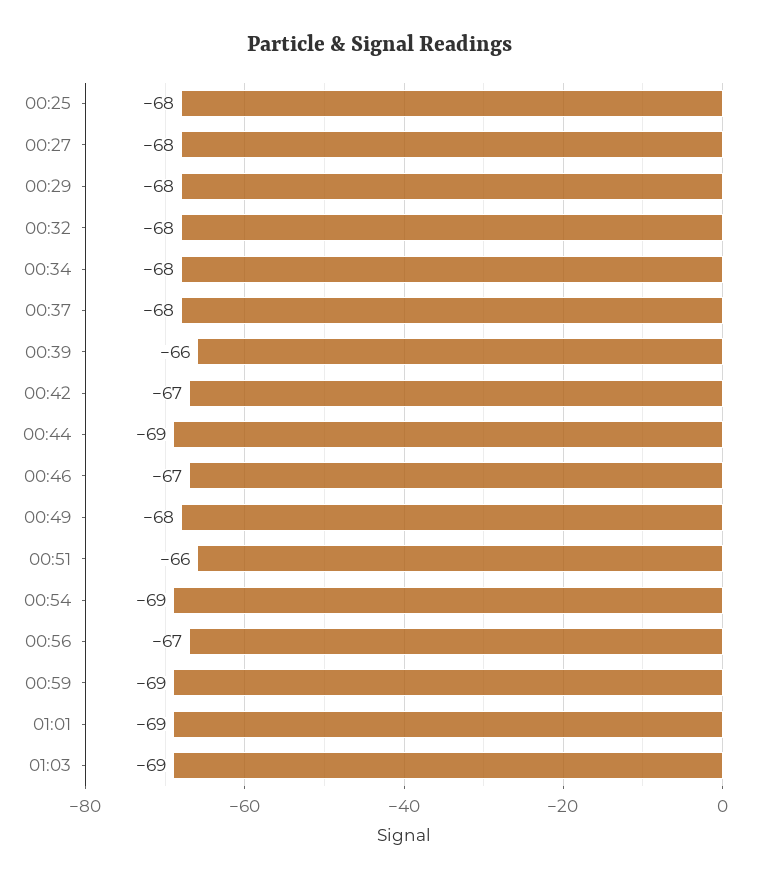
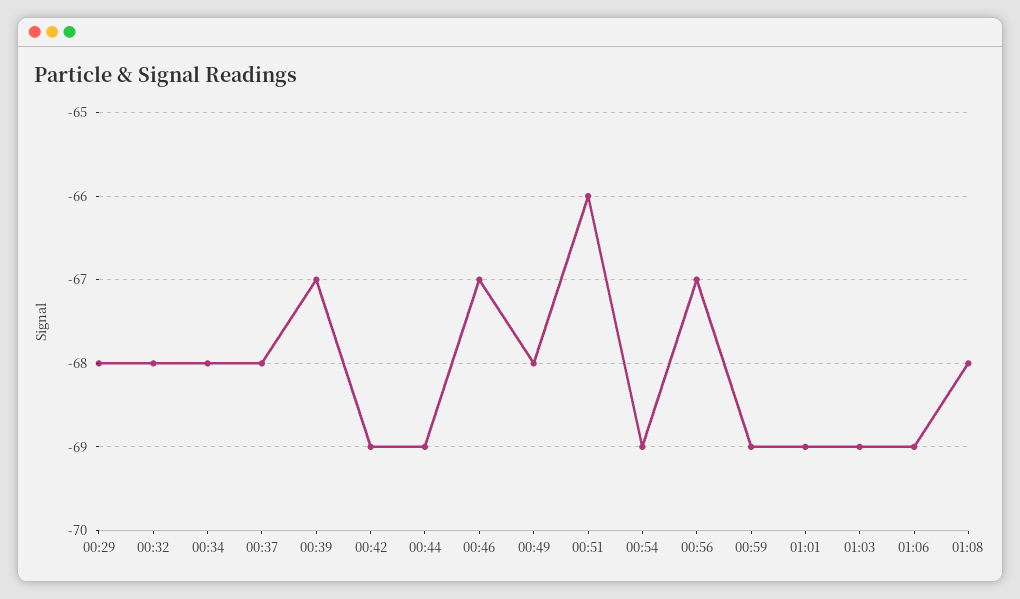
00:25: -68 -> none
00:27: -68 -> none
00:39: -66 -> -67
00:42: -67 -> -69
01:06: none -> -69
01:08: none -> -68

